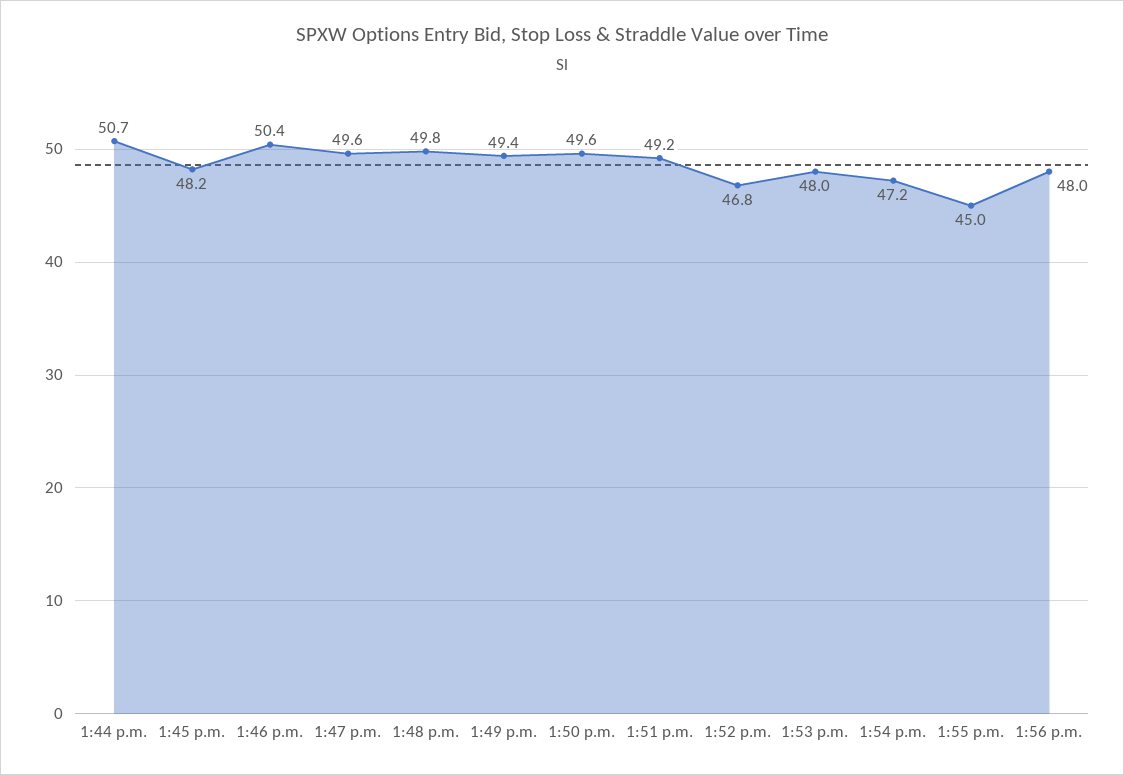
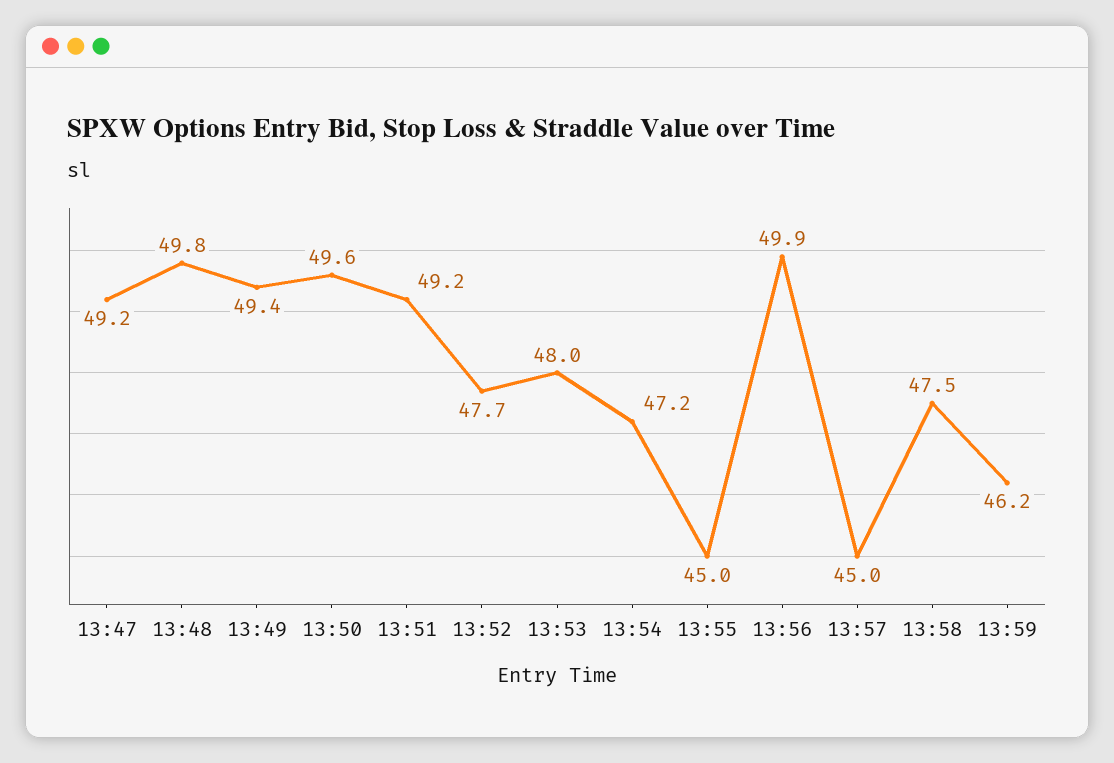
1:44 p.m.: 50.7 -> none
1:45 p.m.: 48.2 -> none
1:46 p.m.: 50.4 -> none
1:47 p.m.: 49.6 -> 49.2
1:52 p.m.: 46.8 -> 47.7
1:56 p.m.: 48 -> 49.9
13:57: none -> 45
13:58: none -> 47.5
13:59: none -> 46.2

